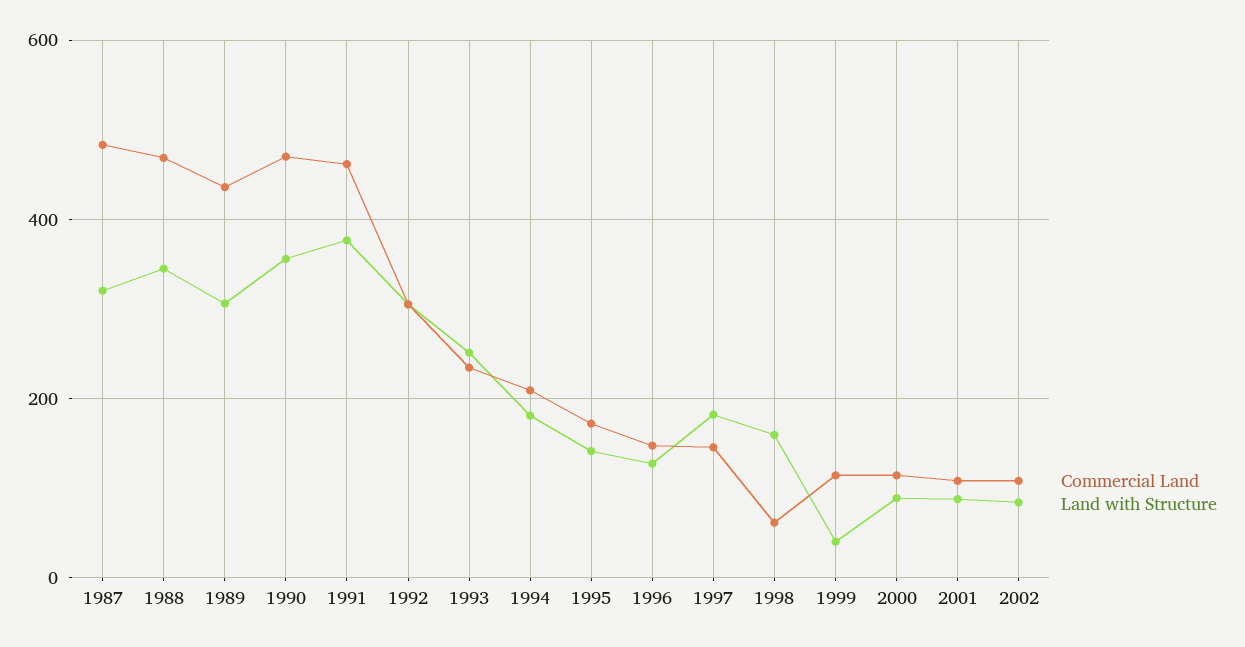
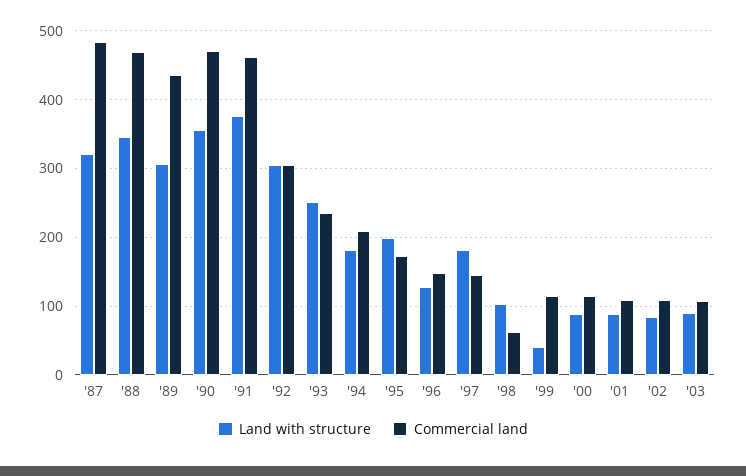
Land with Structure, 1995: 140 -> 200
Land with Structure, 1998: 160 -> 100
Land with Structure, '03: none -> 90
Commercial Land, '03: none -> 110

